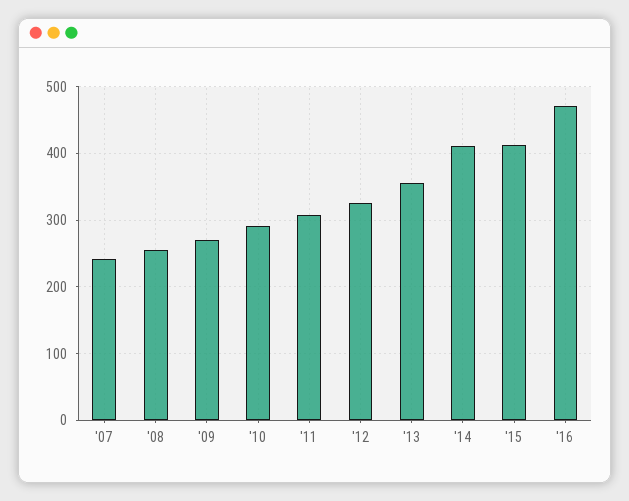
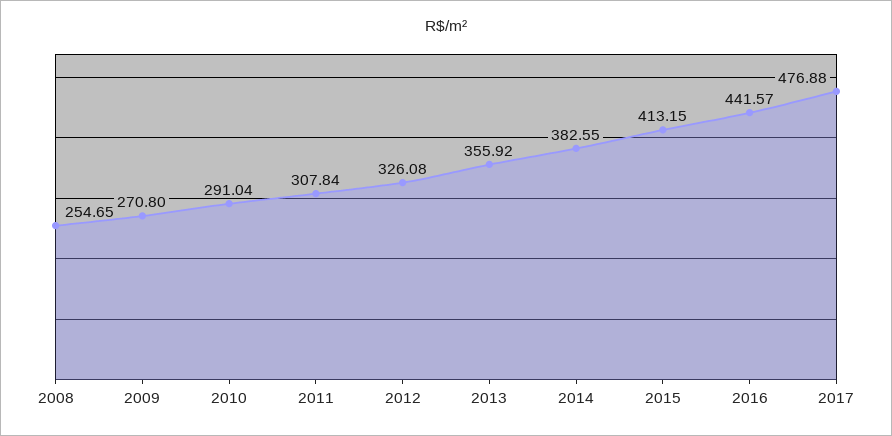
'07: 240 -> none
'14: 410 -> 382.55
'16: 470 -> 441.57
2017: none -> 476.88

